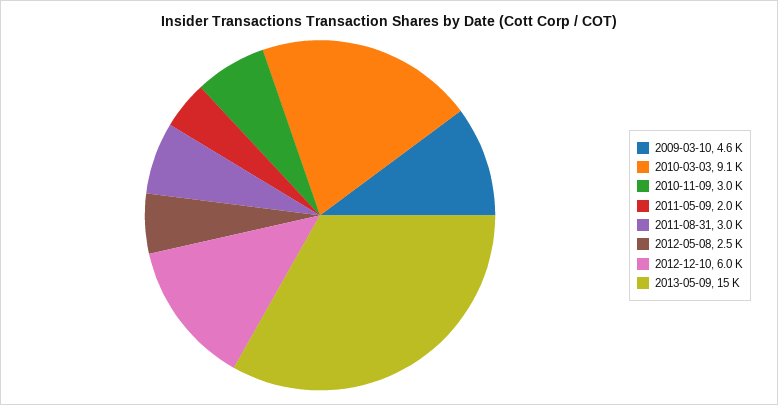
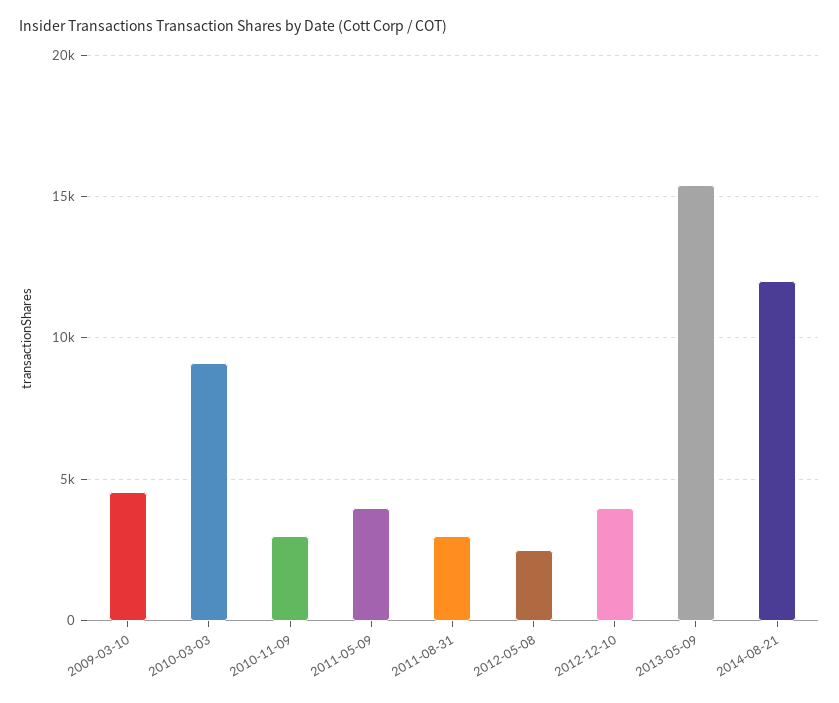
2011-05-09: 2000 -> 4000
2012-12-10: 6000 -> 4000
2014-08-21: none -> 12000

